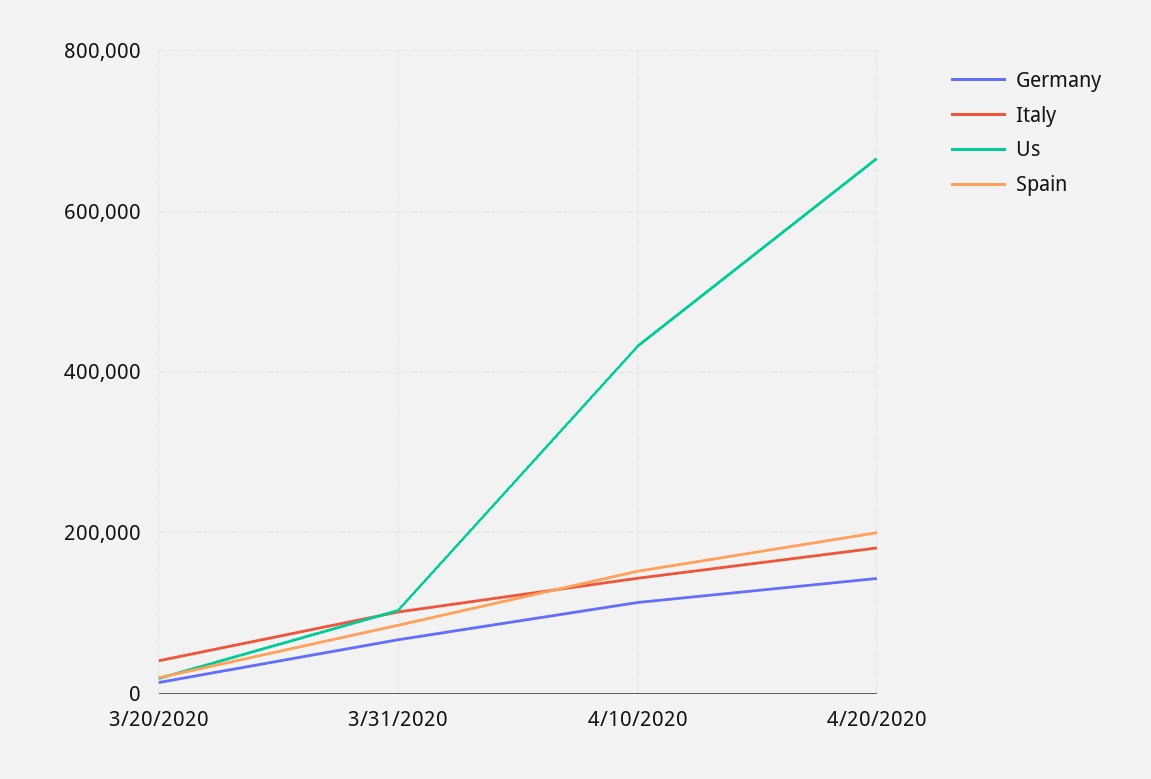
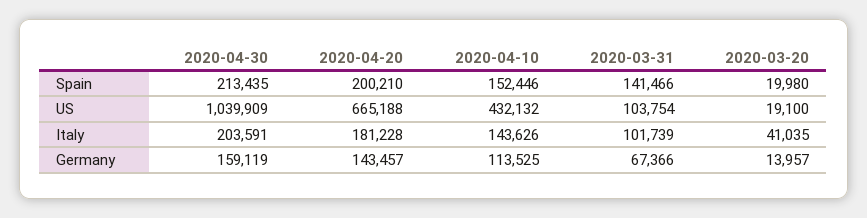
Spain, 3/31/2020: 80000 -> 141466
Spain, 2020-04-30: none -> 213435
Us, 2020-04-30: none -> 1039909
Italy, 2020-04-30: none -> 203591
Germany, 2020-04-30: none -> 159119

